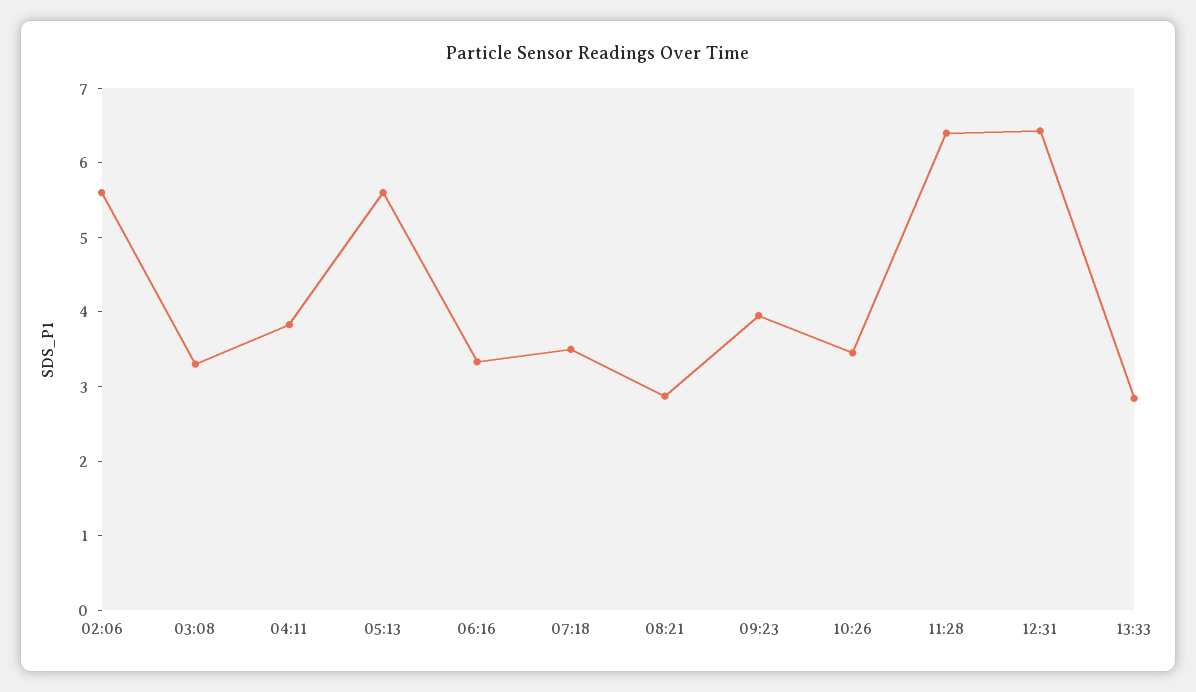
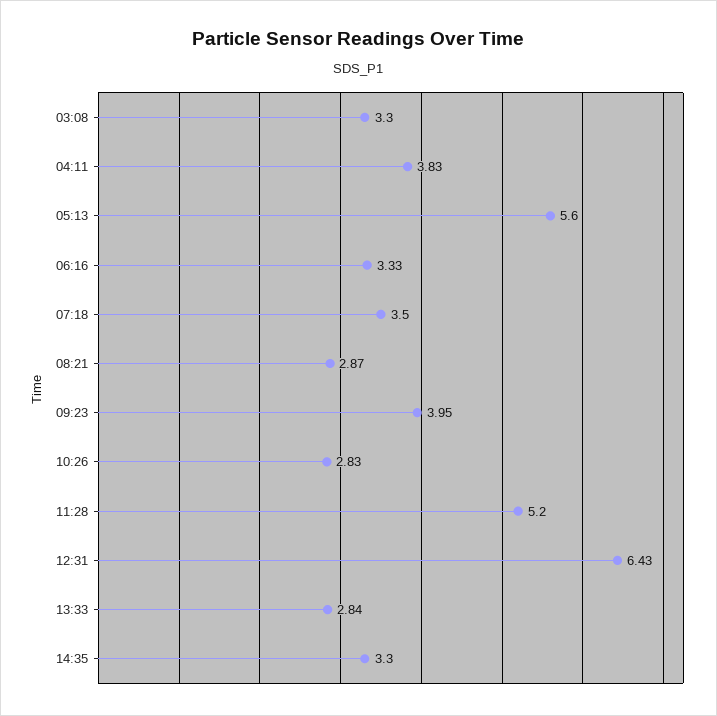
02:06: 5.6 -> none
10:26: 3.4 -> 2.83
11:28: 6.4 -> 5.2
14:35: none -> 3.3

